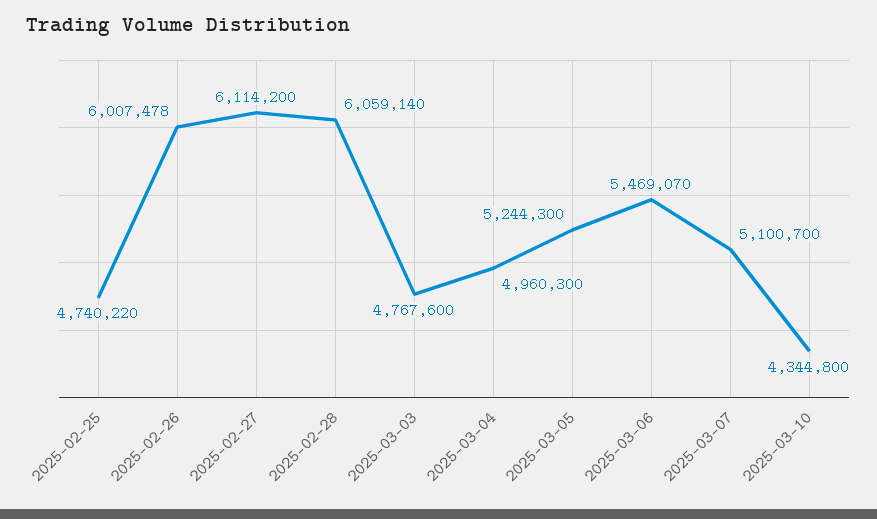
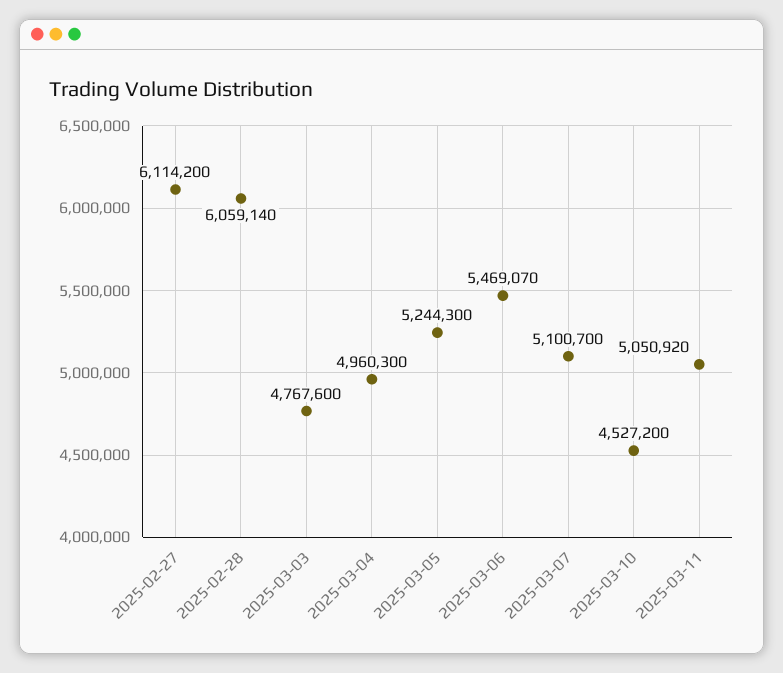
2025-02-25: 4740220 -> none
2025-02-26: 6007478 -> none
2025-03-10: 4344800 -> 4527200
2025-03-11: none -> 5050920

